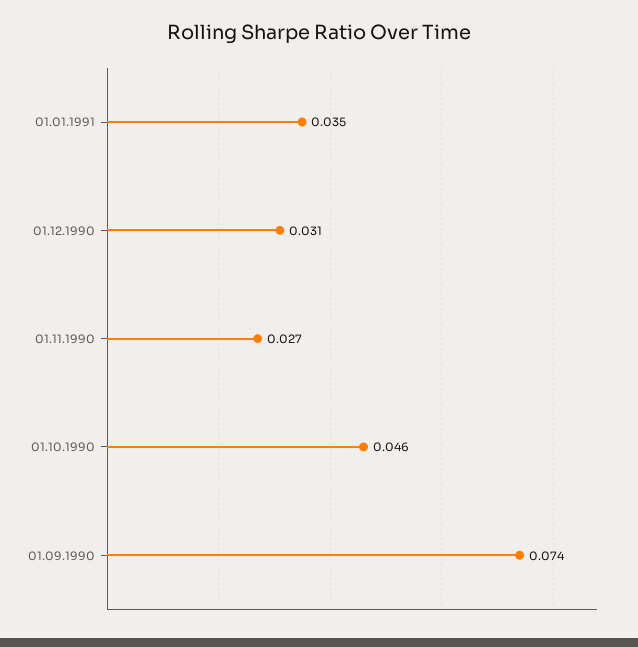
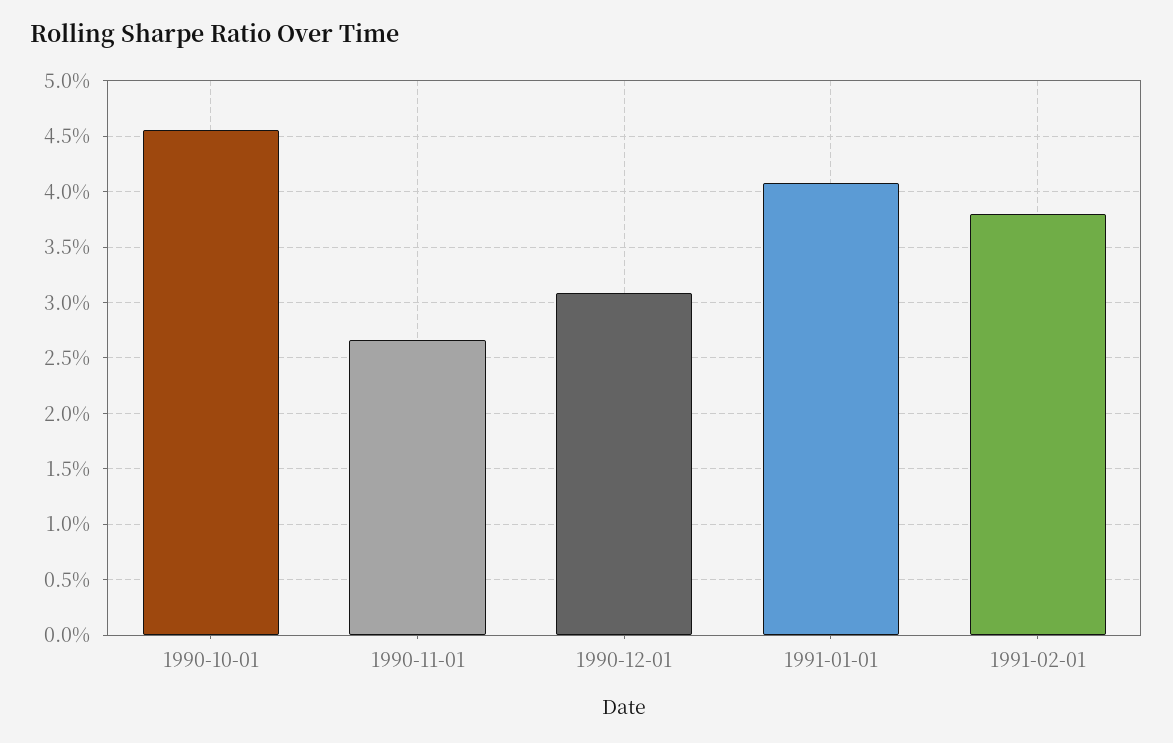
01.01.1991: 0.035 -> 0.041
01.09.1990: 0.074 -> none
1991-02-01: none -> 0.038

